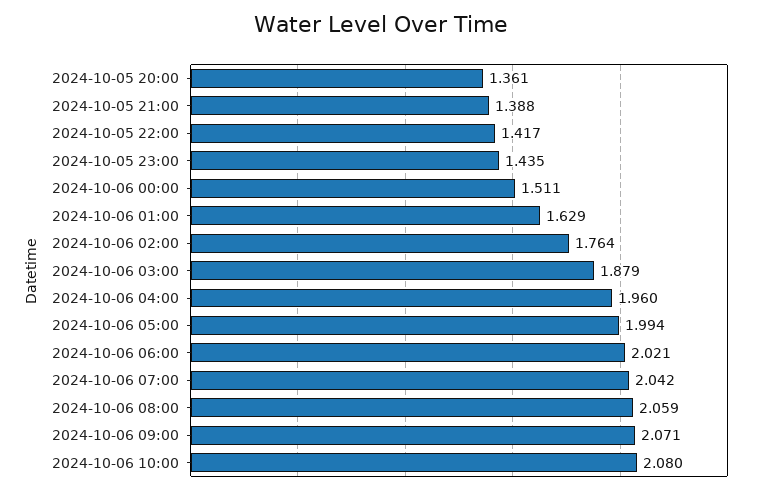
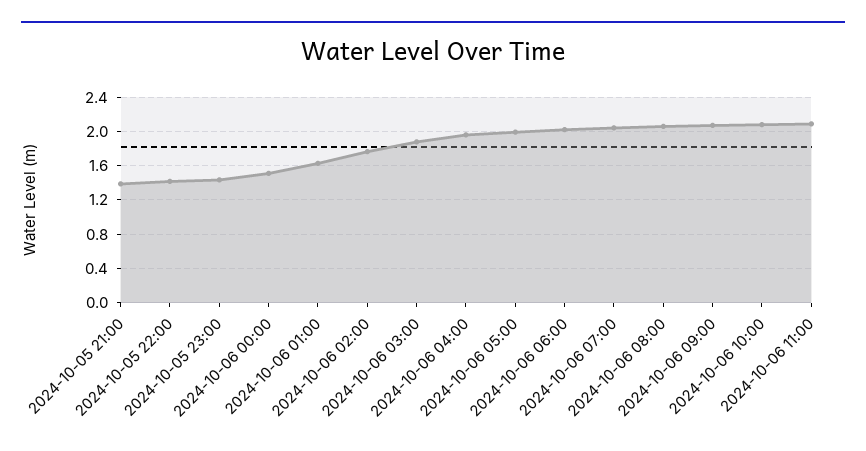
2024-10-05 20:00: 1.361 -> none
2024-10-06 11:00: none -> 2.1

